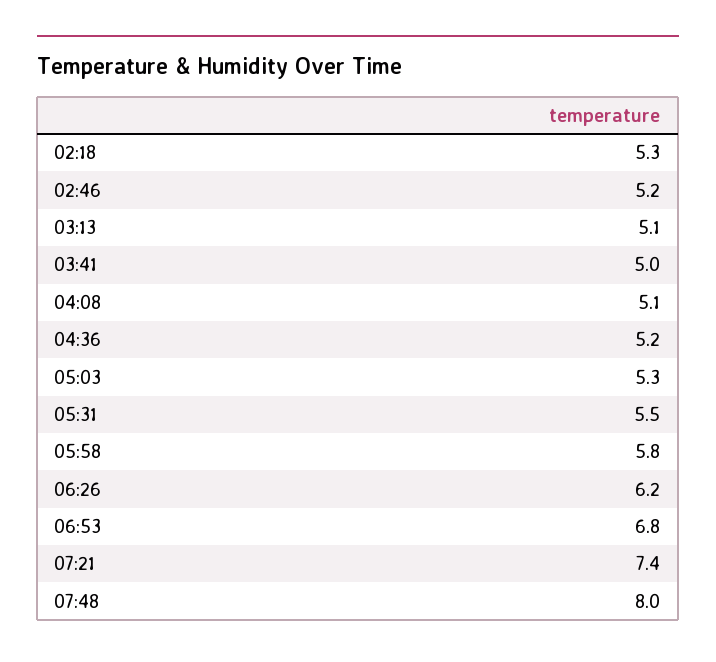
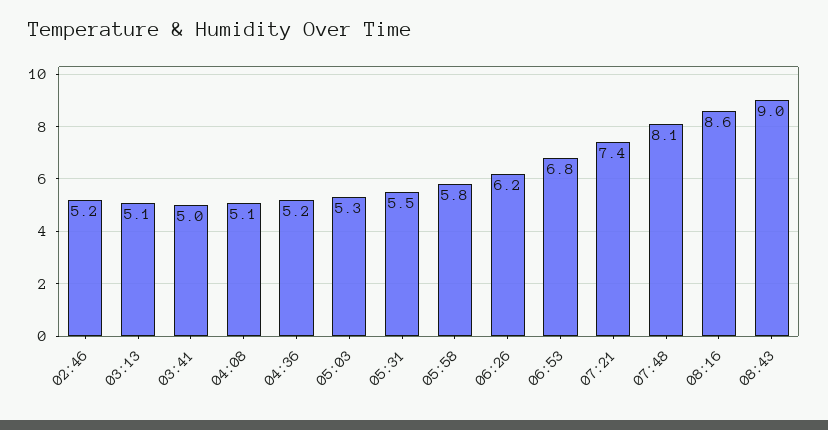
02:18: 5.3 -> none
07:48: 8 -> 8.1
08:16: none -> 8.6
08:43: none -> 9

